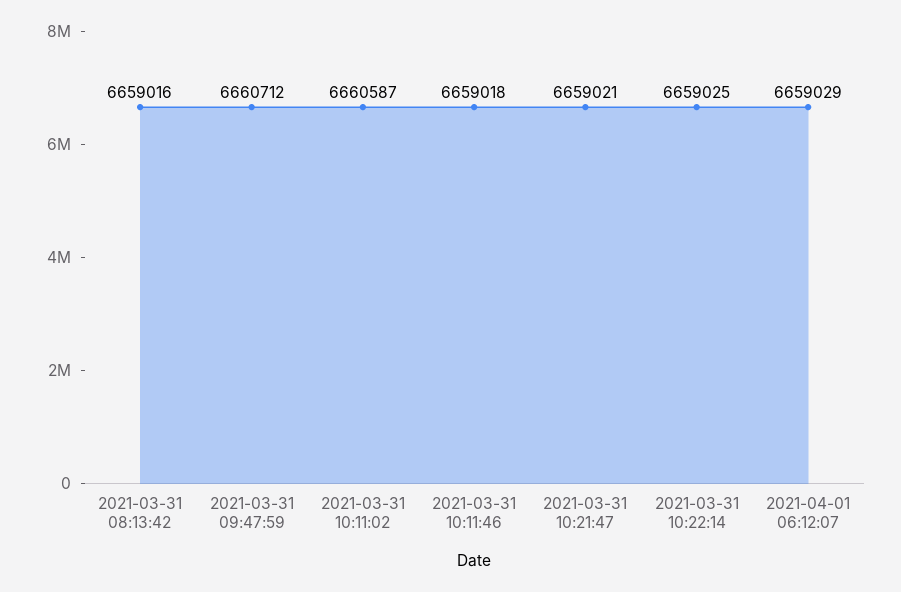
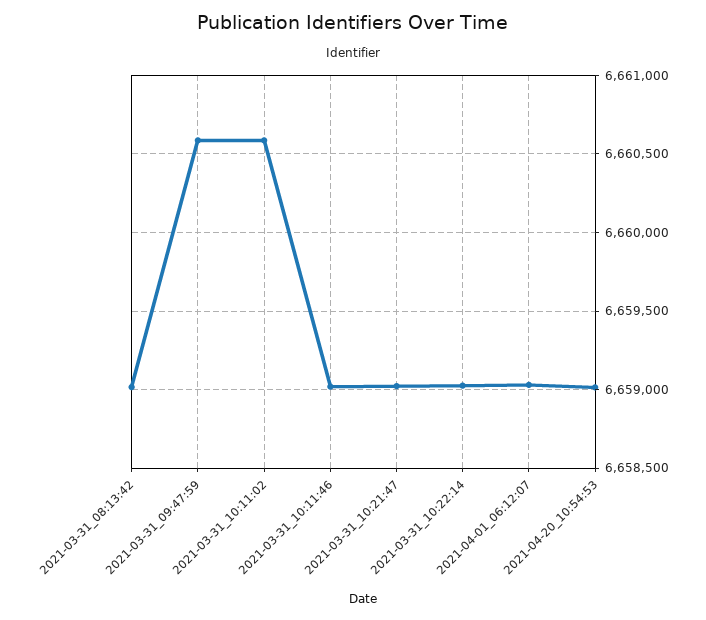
2021-03-31 09:47:59: 6660712 -> 6660600
2021-04-20_10:54:53: none -> 6659000

